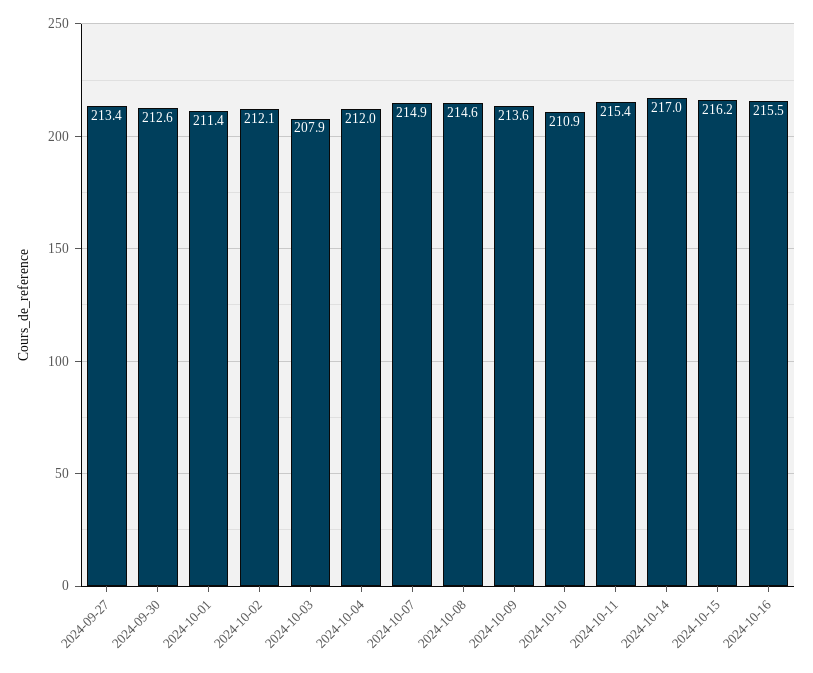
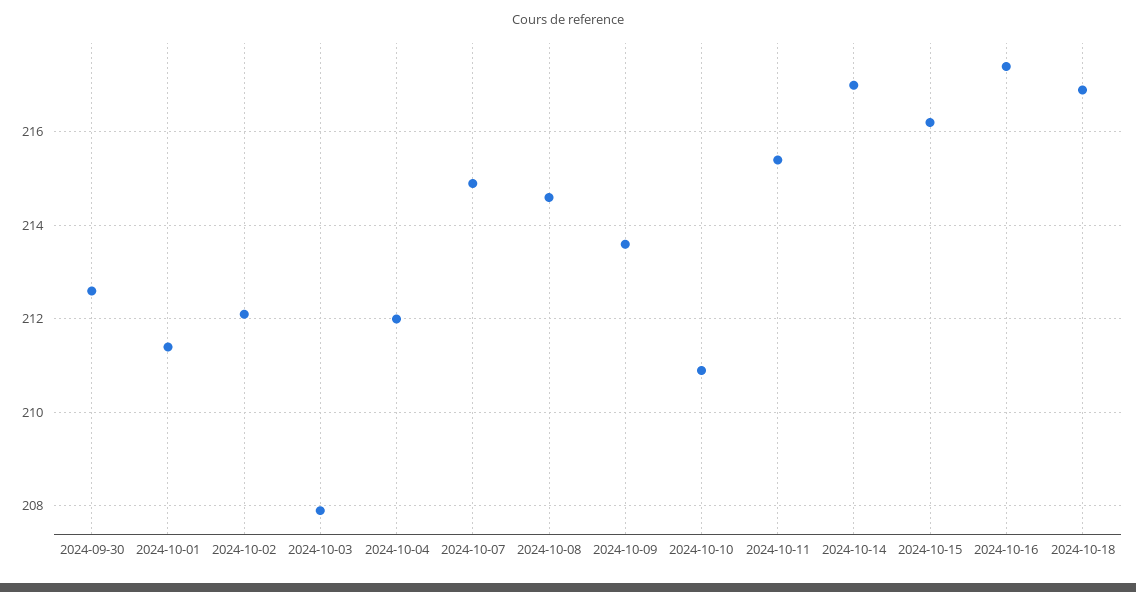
2024-09-27: 213.4 -> none
2024-10-16: 215.5 -> 217.5
2024-10-18: none -> 217

